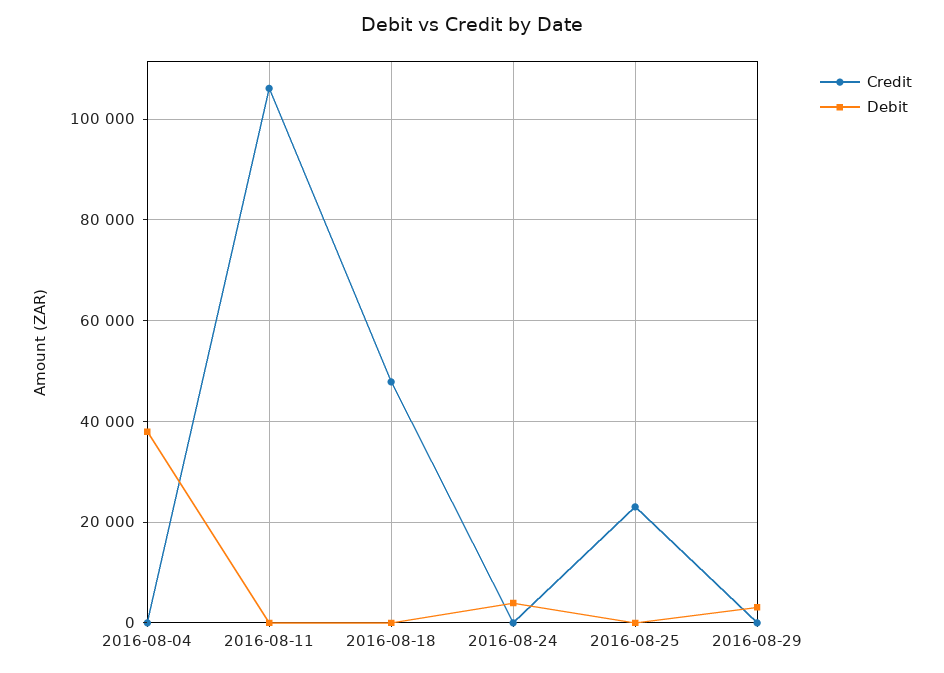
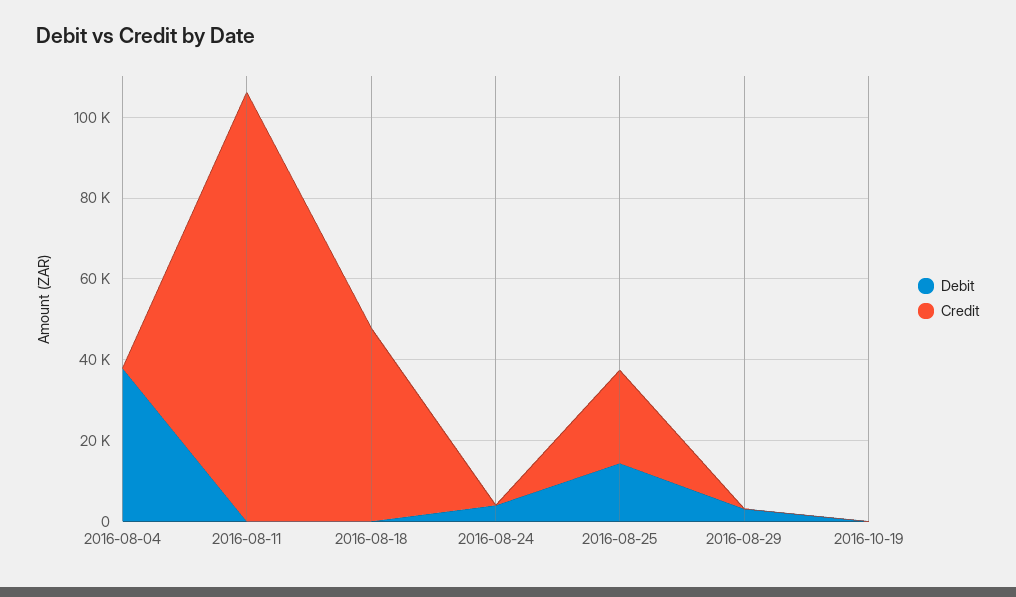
Debit, 2016-08-25: 0 -> 15000
Debit, 2016-10-19: none -> 0
Credit, 2016-10-19: none -> 0

